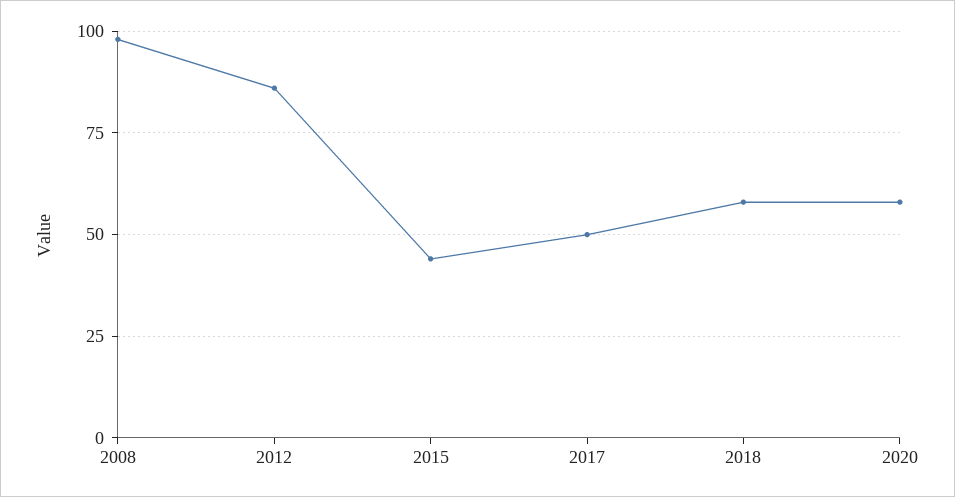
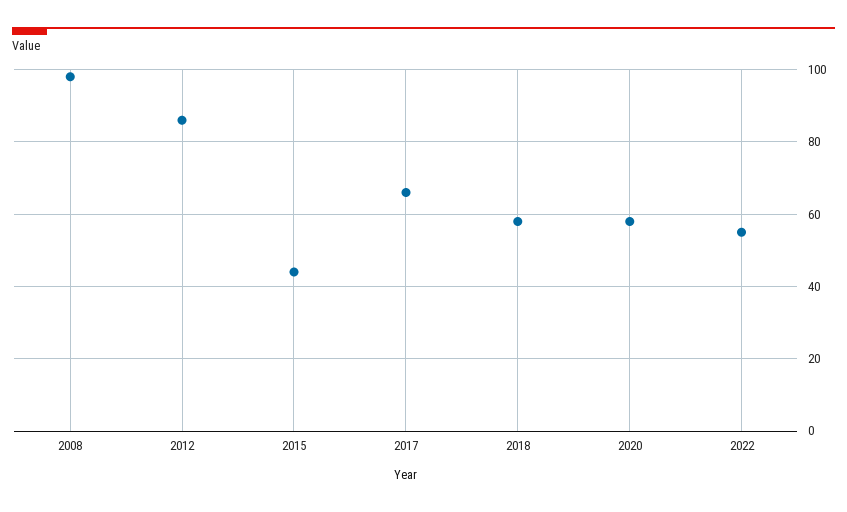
2017: 50 -> 65
2022: none -> 55

